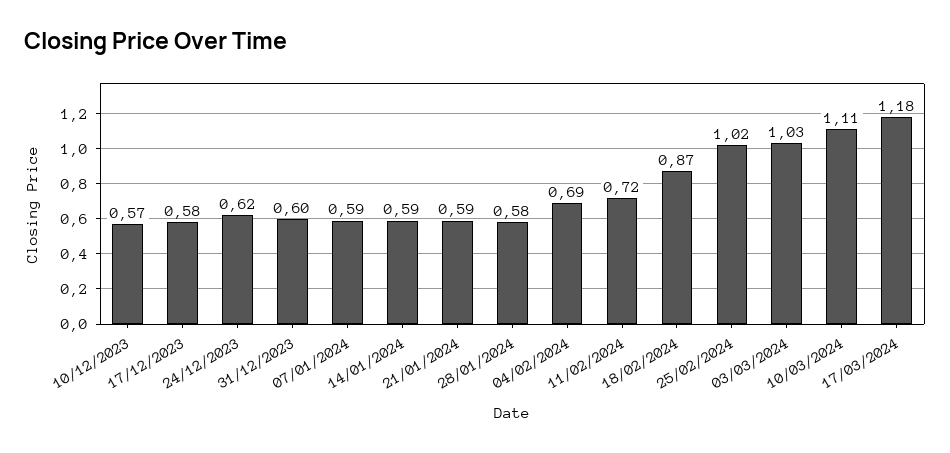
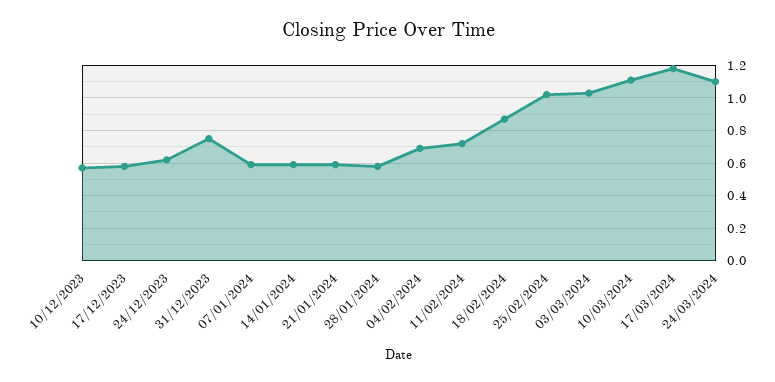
31/12/2023: 0.6 -> 0.75
24/03/2024: none -> 1.1

